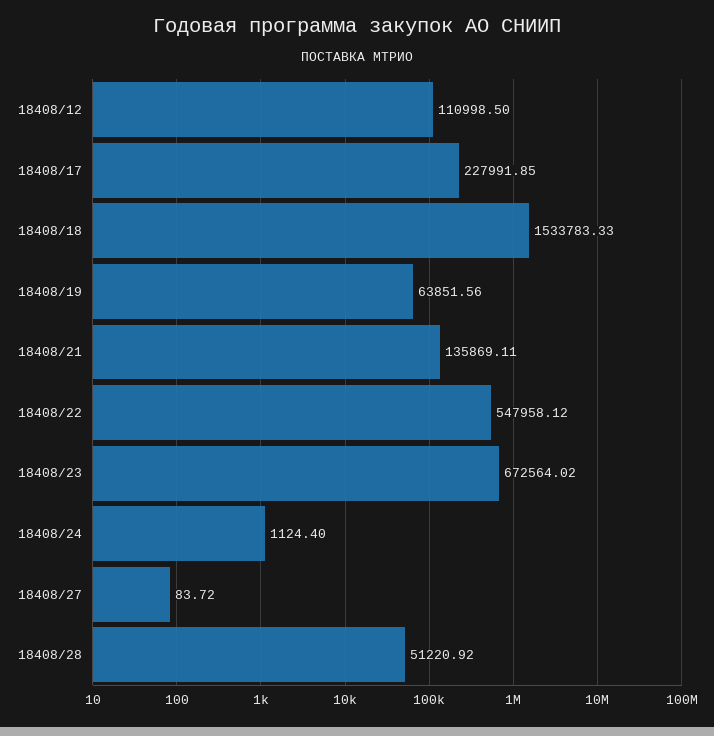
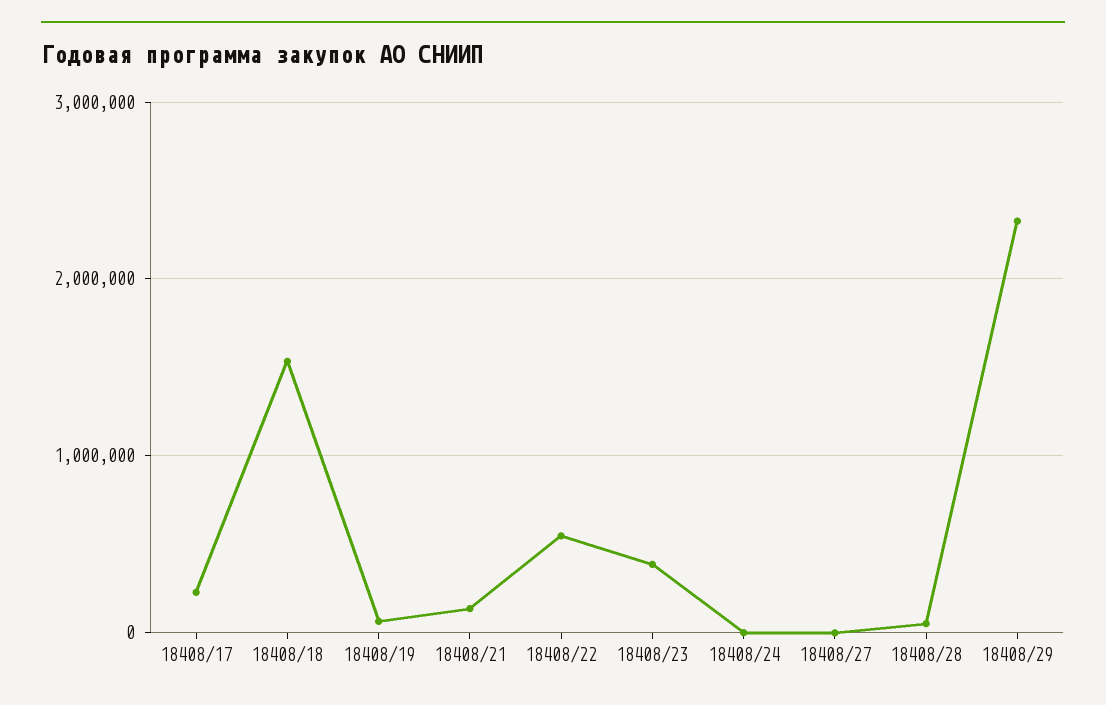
18408/12: 110998.5 -> none
18408/23: 672564.02 -> 400000
18408/29: none -> 2300000

